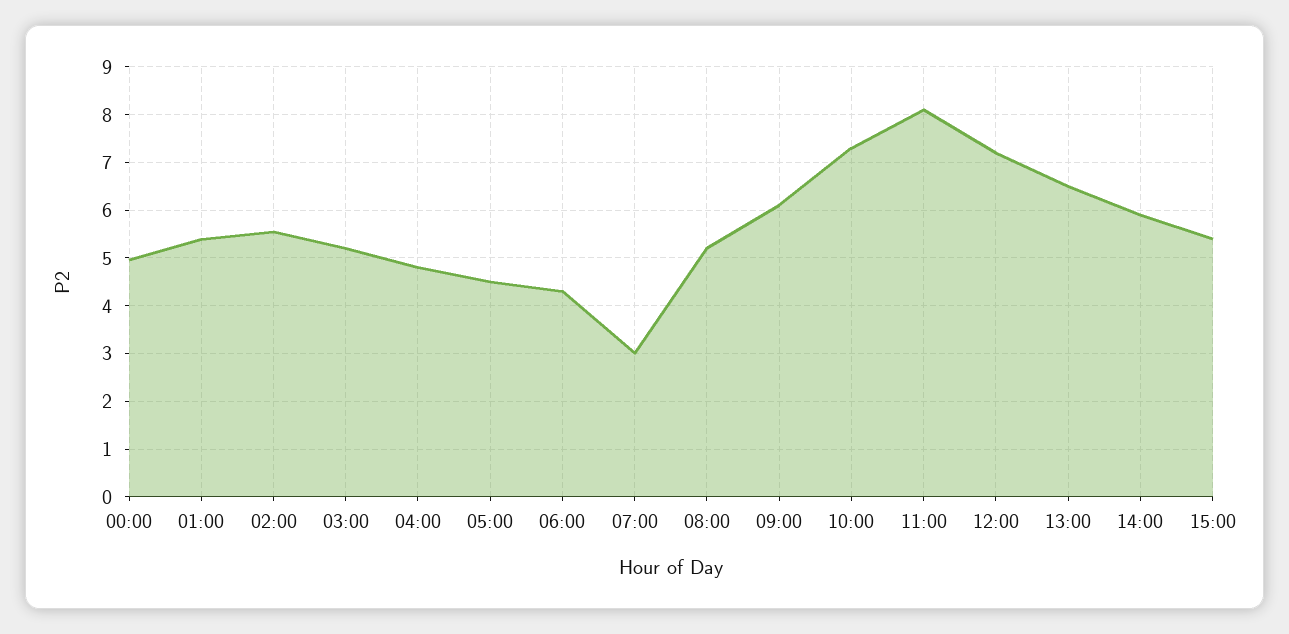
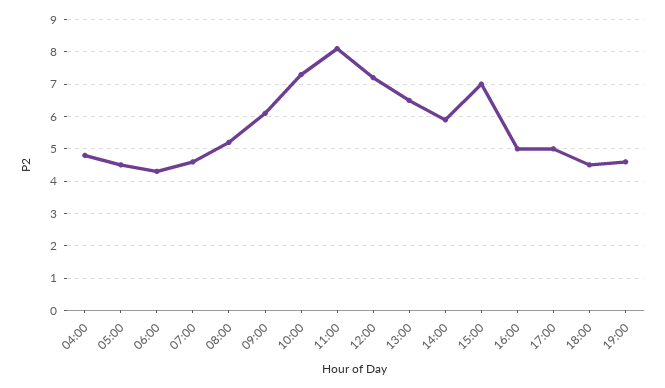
00:00: 5 -> none
01:00: 5.4 -> none
02:00: 5.6 -> none
03:00: 5.2 -> none
07:00: 3 -> 4.5
15:00: 5.4 -> 7
16:00: none -> 5
17:00: none -> 5
18:00: none -> 4.5
19:00: none -> 4.5

